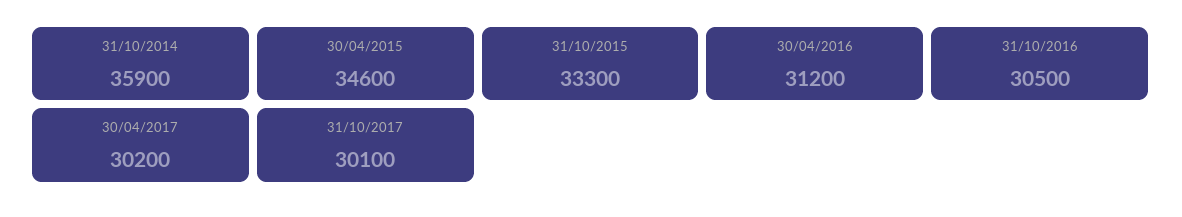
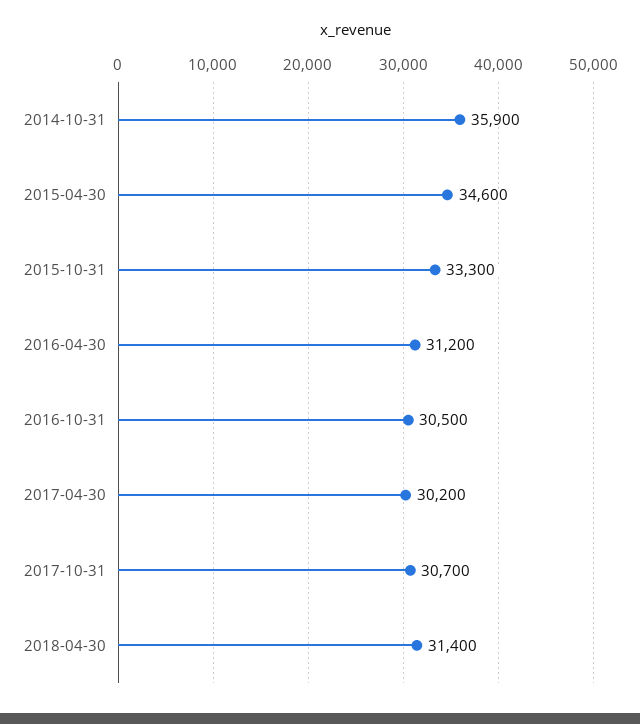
31/10/2017: 30100 -> 30700
2018-04-30: none -> 31400

